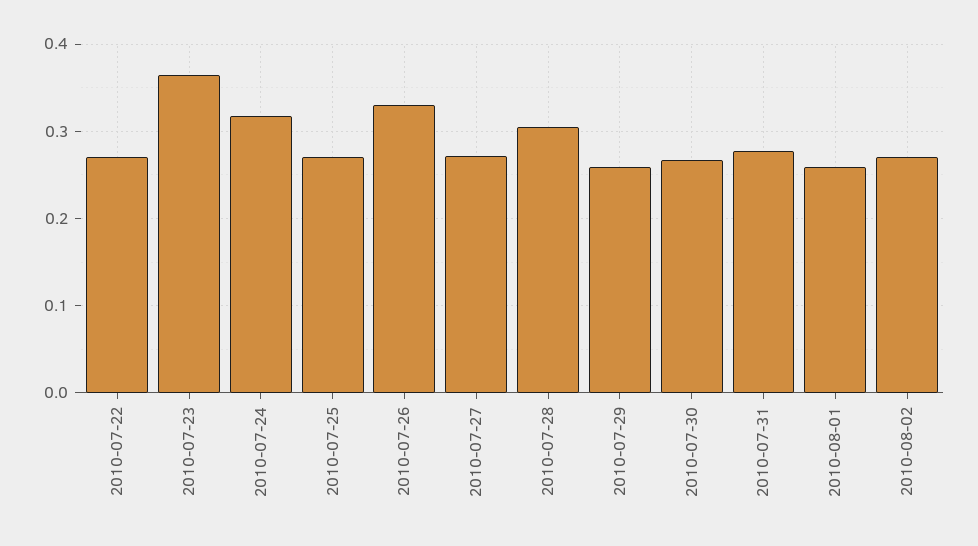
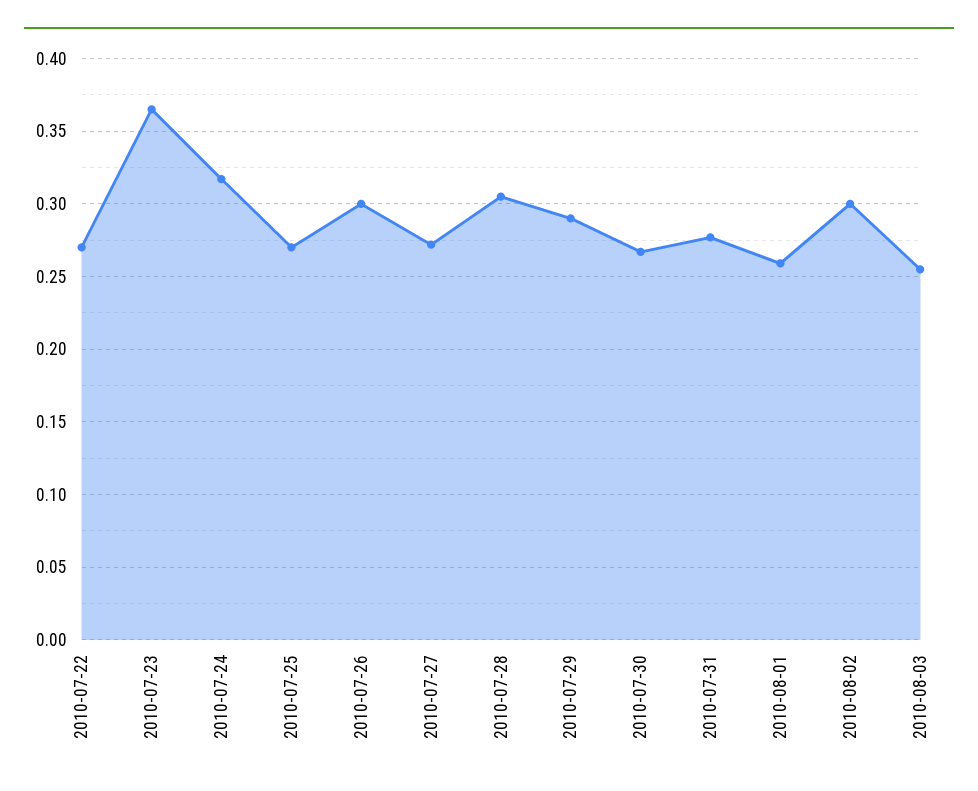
2010-07-26: 0.33 -> 0.3
2010-07-29: 0.26 -> 0.29
2010-08-02: 0.27 -> 0.3
2010-08-03: none -> 0.255

